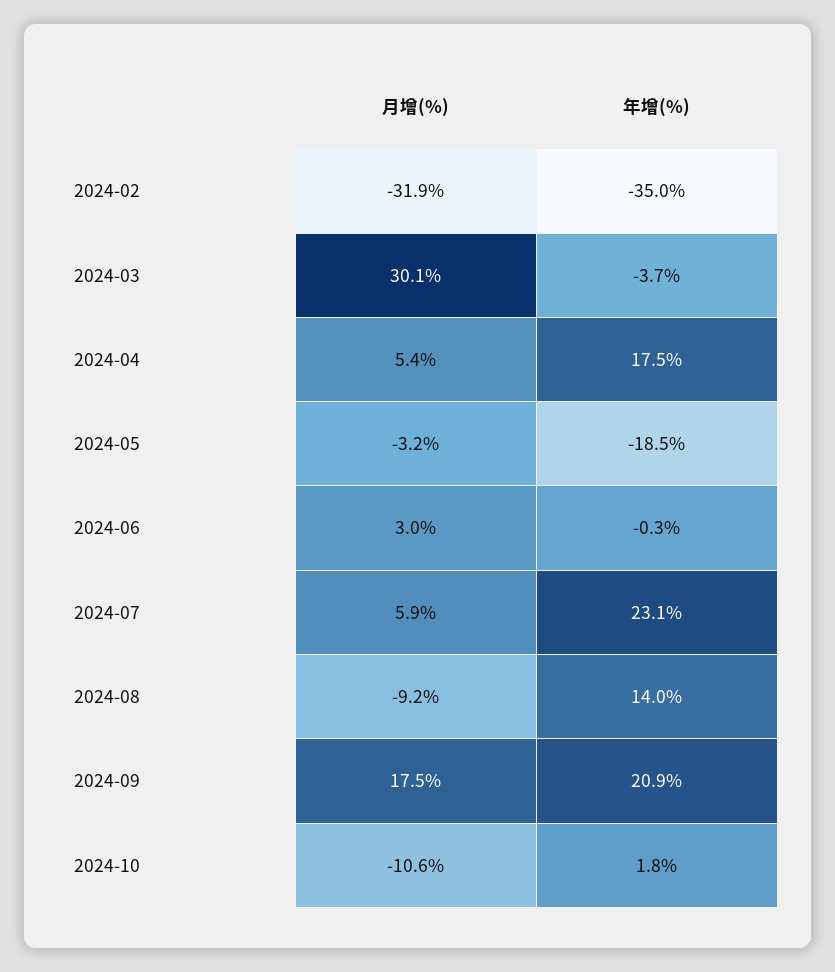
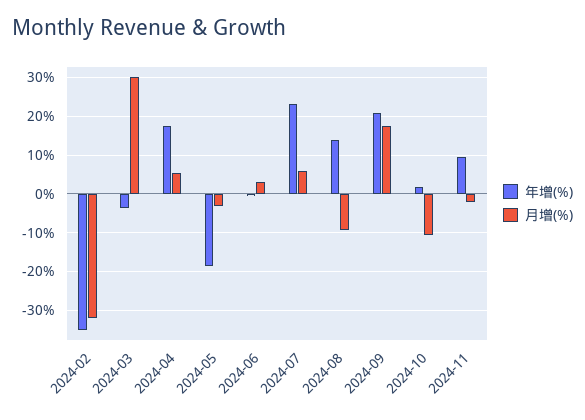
年增(%), 2024-11: none -> 10
月增(%), 2024-11: none -> -2

